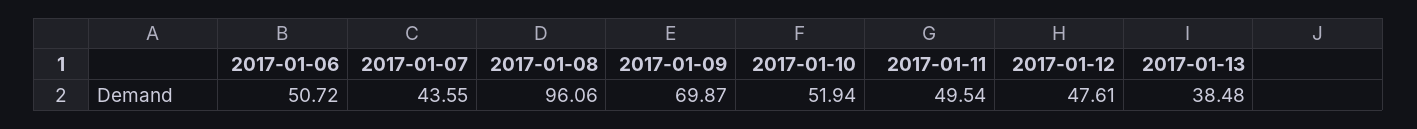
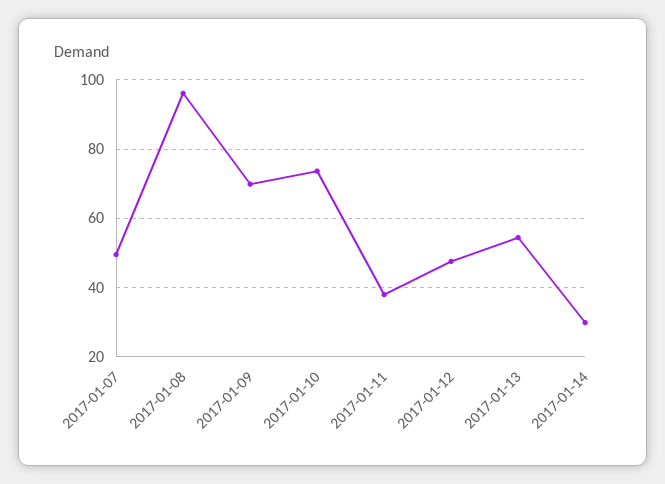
2017-01-06: 50.72 -> none
2017-01-07: 43.55 -> 50
2017-01-10: 51.94 -> 74
2017-01-11: 49.54 -> 38
2017-01-13: 38.48 -> 54
2017-01-14: none -> 30

